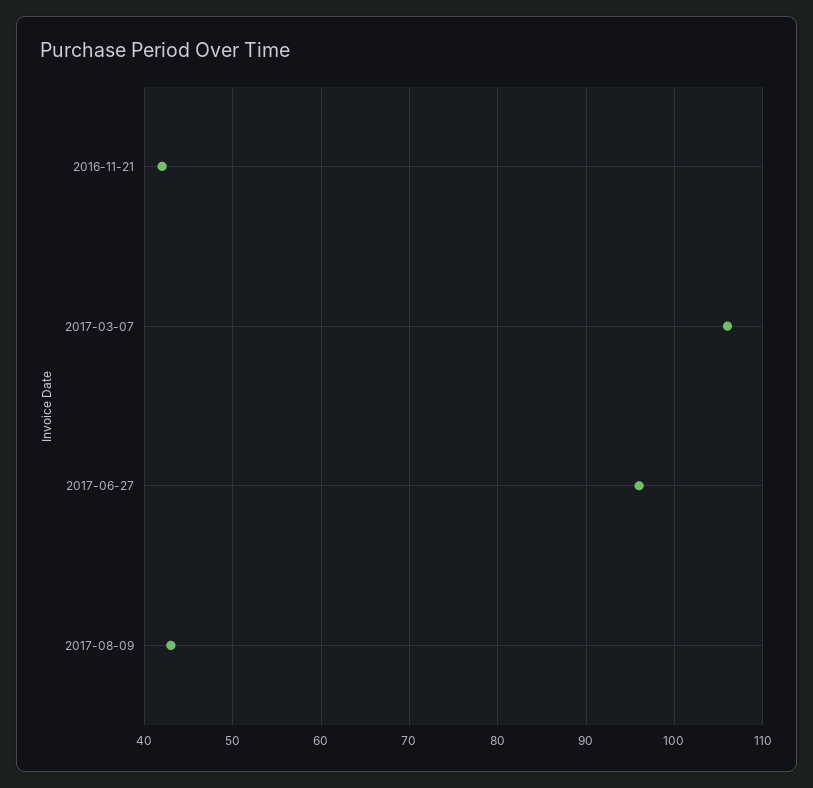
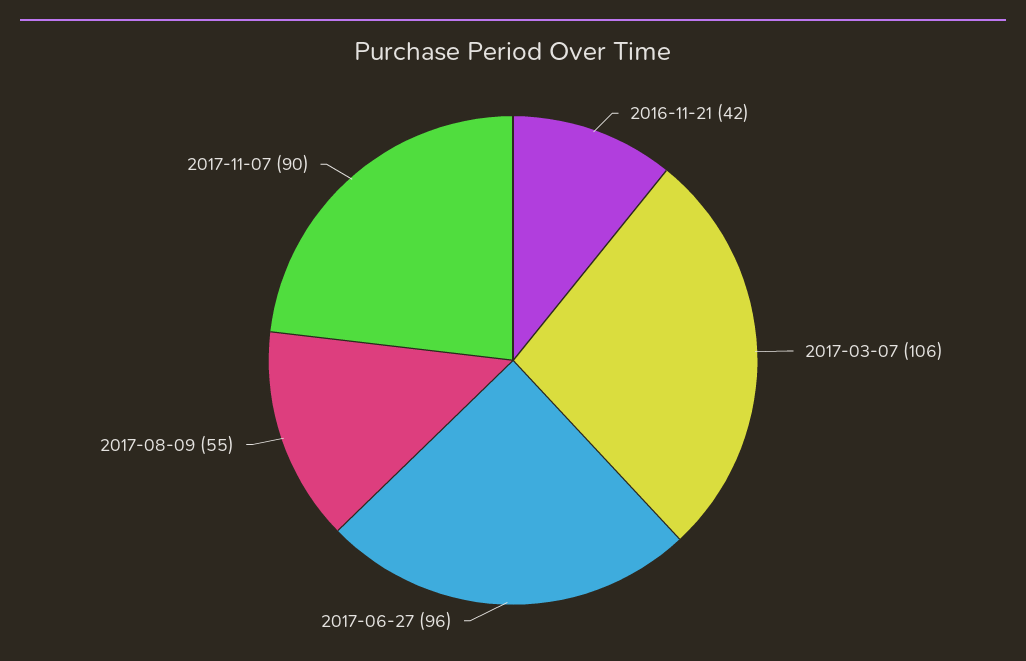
2017-08-09: 43 -> 55
2017-11-07: none -> 90

